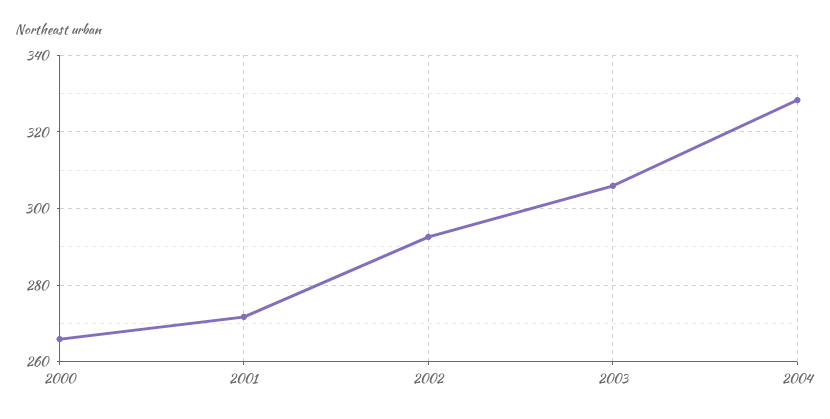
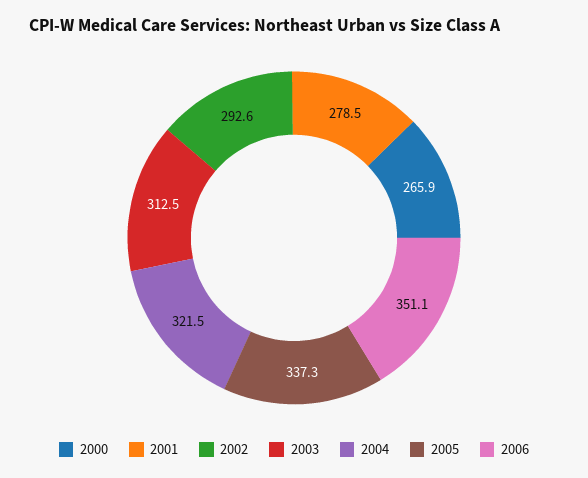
2001: 272 -> 278.5
2003: 306 -> 312.5
2004: 328 -> 321.5
2005: none -> 337.3
2006: none -> 351.1

